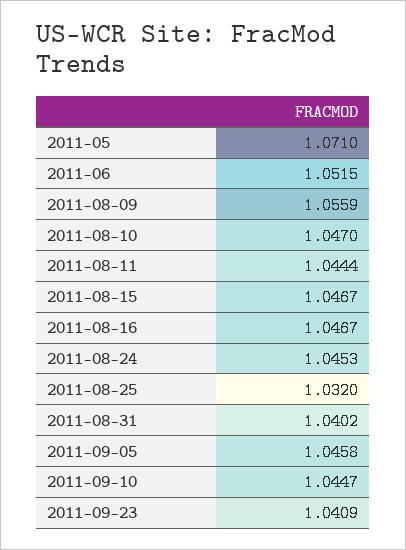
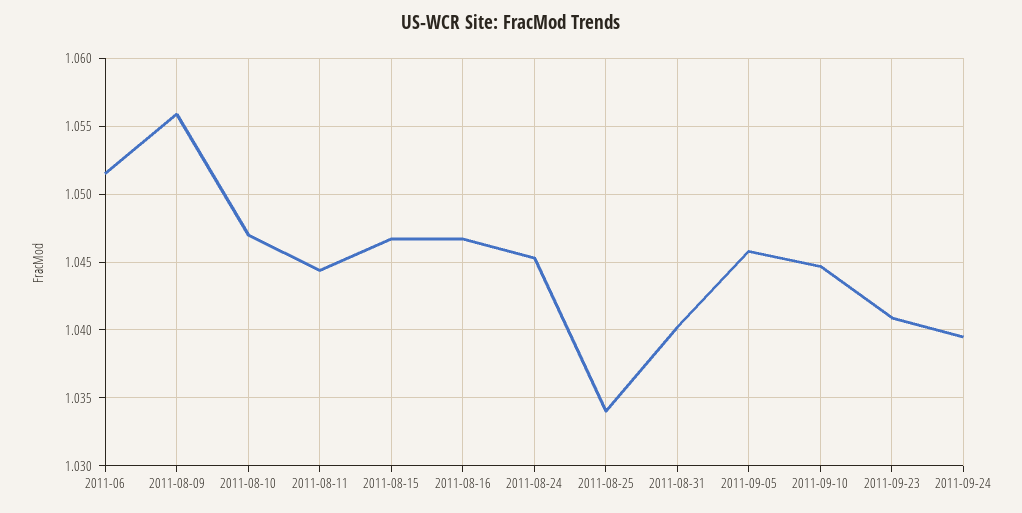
2011-05: 1.071 -> none
2011-08-25: 1.032 -> 1.034
2011-09-24: none -> 1.0395

